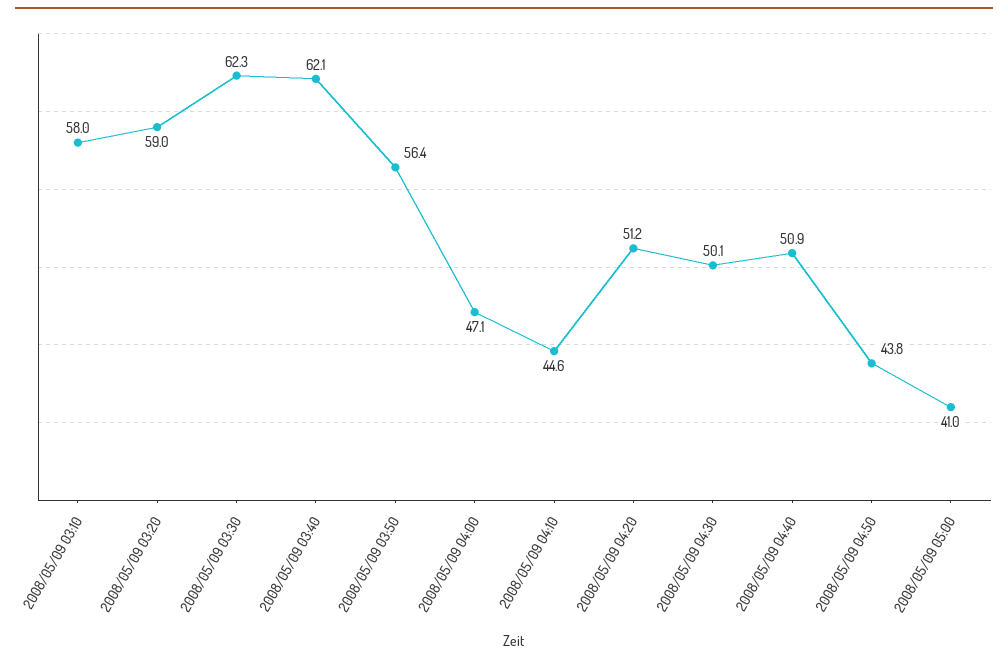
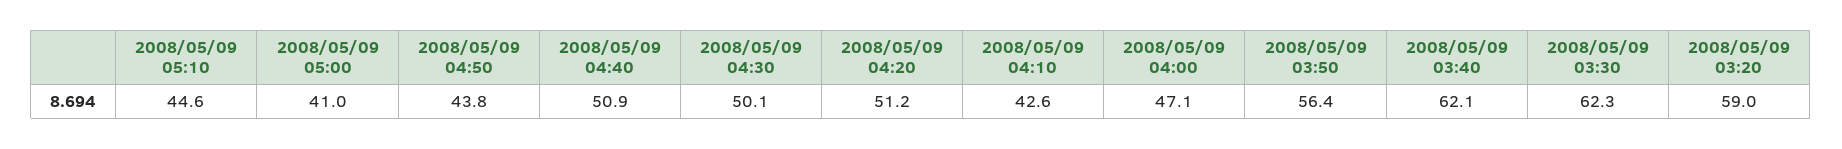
2008/05/09 03:10: 58 -> none
2008/05/09 04:10: 44.6 -> 42.6
2008/05/09 05:10: none -> 44.6

